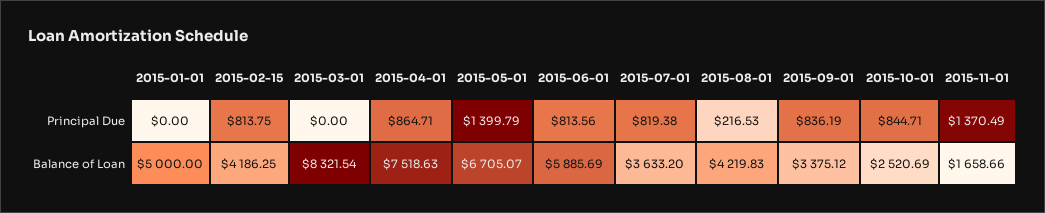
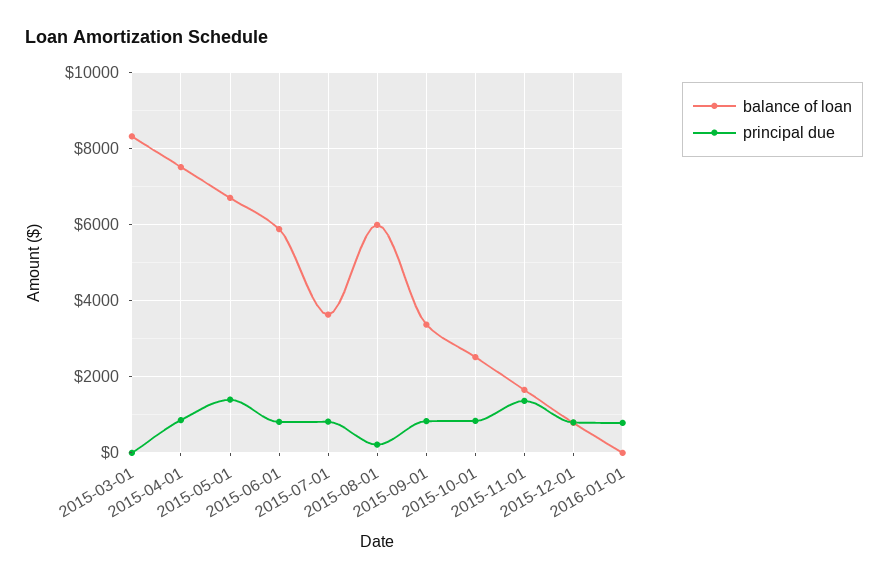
Principal Due, 2015-01-01: 0 -> none
Principal Due, 2015-02-15: 813.75 -> none
Balance of Loan, 2015-01-01: 5000 -> none
Balance of Loan, 2015-02-15: 4186.25 -> none
Balance of Loan, 2015-08-01: 4219.83 -> 6000
Balance of Loan, 2015-12-01: none -> 800
Principal Due, 2015-12-01: none -> 800
Balance of Loan, 2016-01-01: none -> 0
Principal Due, 2016-01-01: none -> 800

